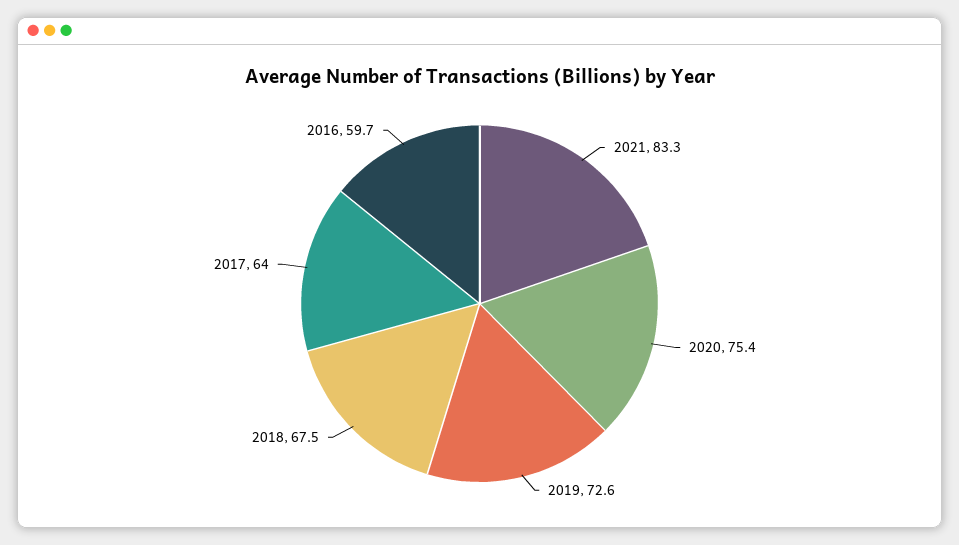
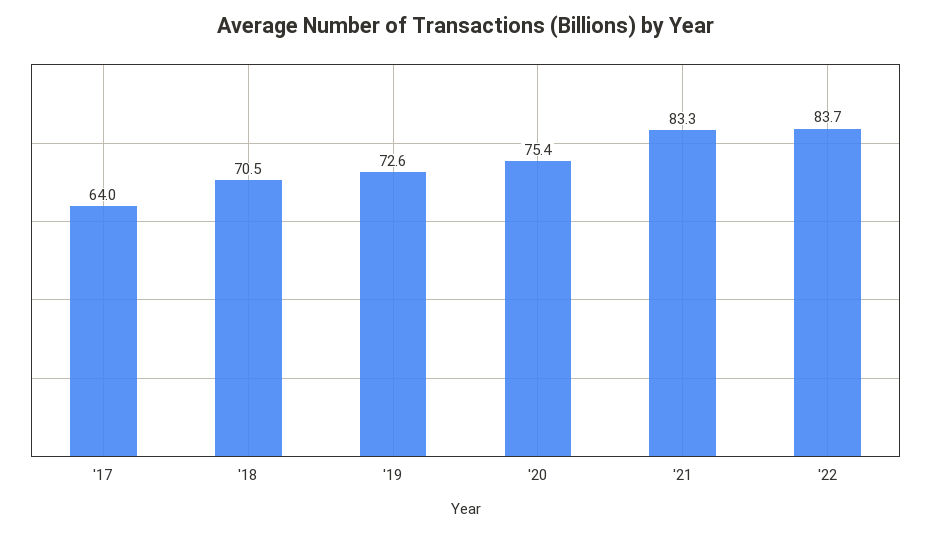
2018: 67.5 -> 70.5
2016: 59.7 -> none
'22: none -> 83.7

